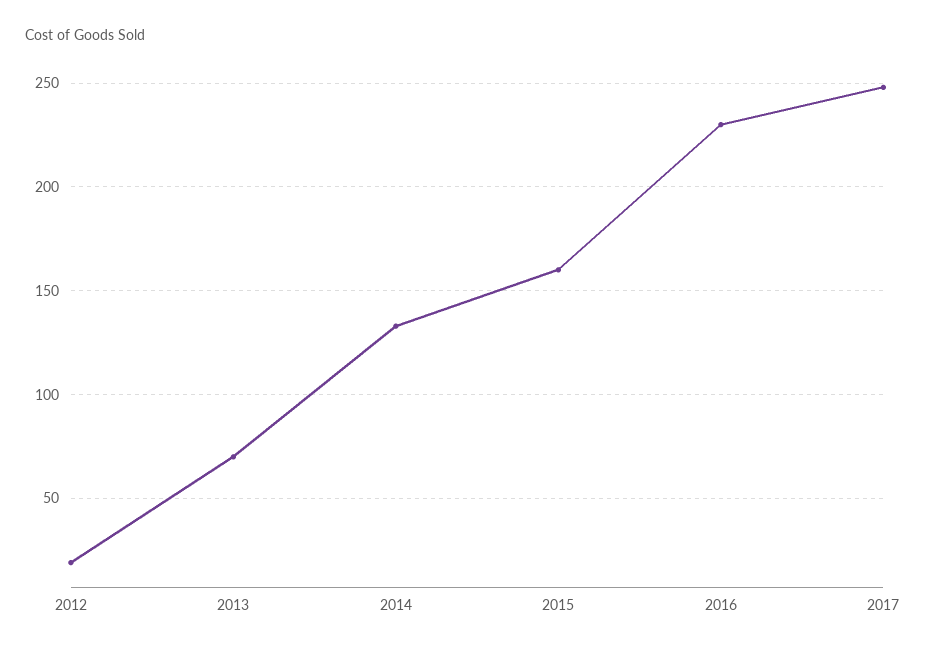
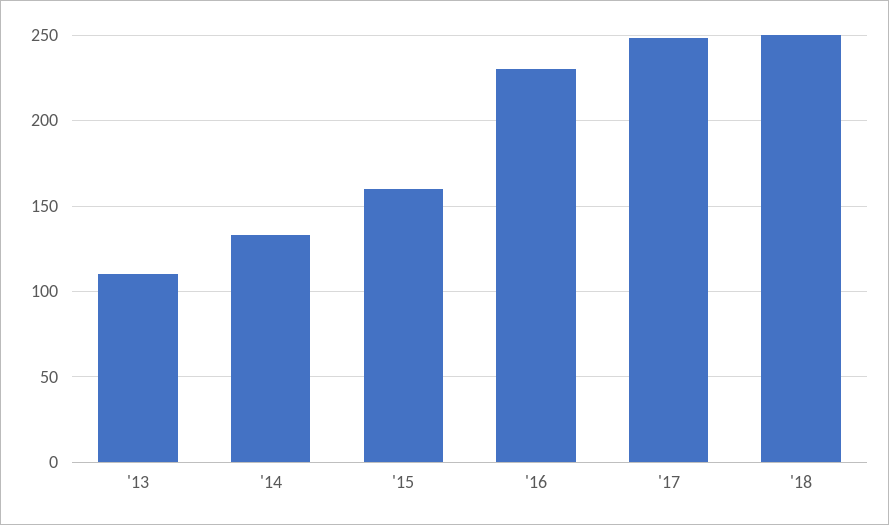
2012: 20 -> none
2013: 70 -> 110
'18: none -> 250

